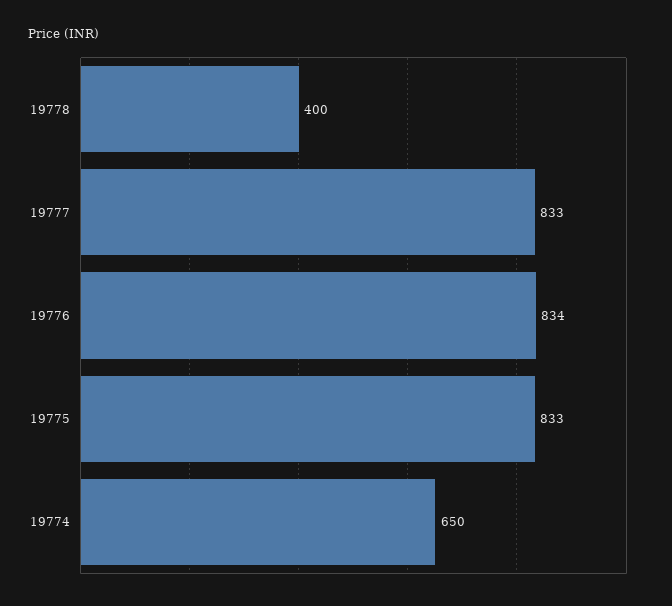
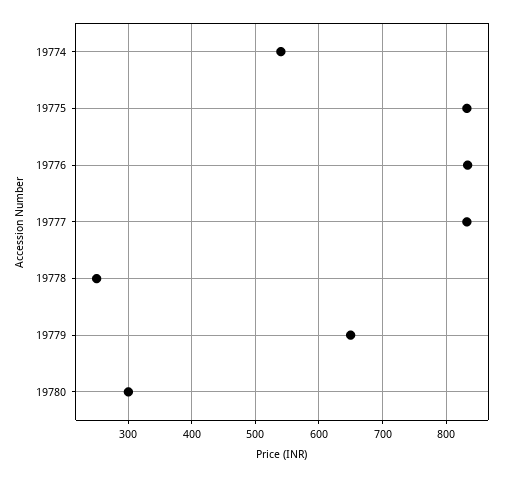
19778: 400 -> 250
19774: 650 -> 540
19779: none -> 650
19780: none -> 300

